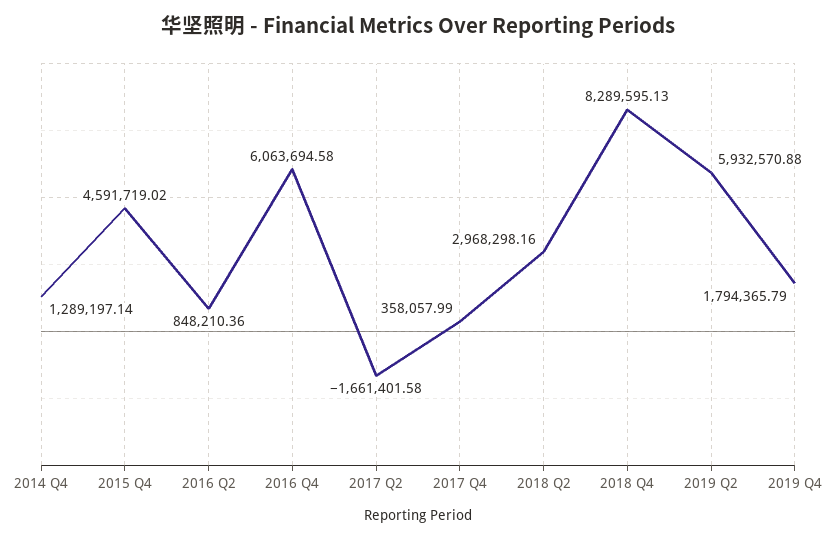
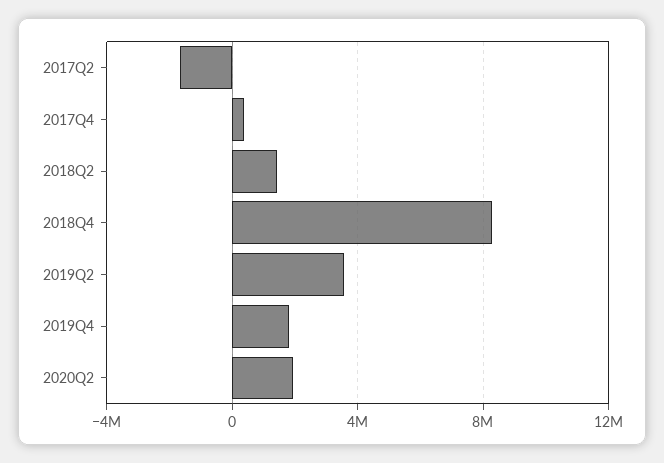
2014 Q4: 1289197.14 -> none
2015 Q4: 4591719.02 -> none
2016 Q2: 848210.36 -> none
2016 Q4: 6063694.58 -> none
2018 Q2: 2968298.16 -> 1500000
2019 Q2: 5932570.88 -> 3500000
2020Q2: none -> 2000000

